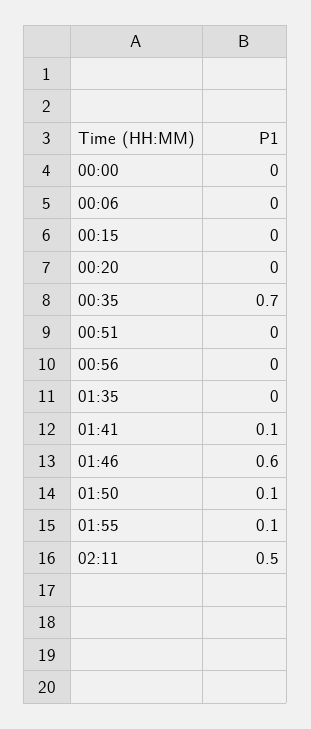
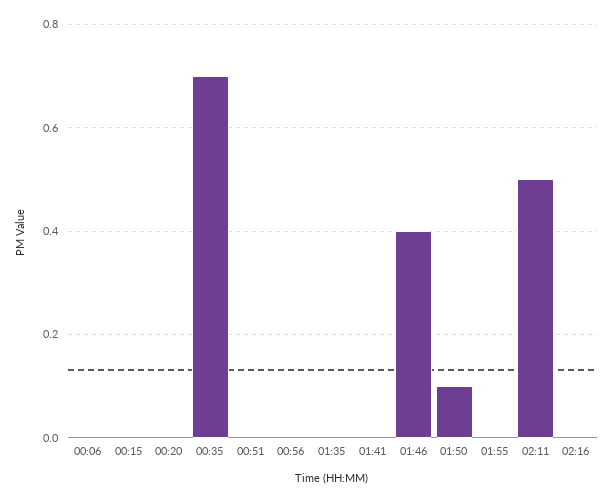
00:00: 0 -> none
01:41: 0.1 -> 0
01:46: 0.6 -> 0.4
01:55: 0.1 -> 0
02:16: none -> 0

